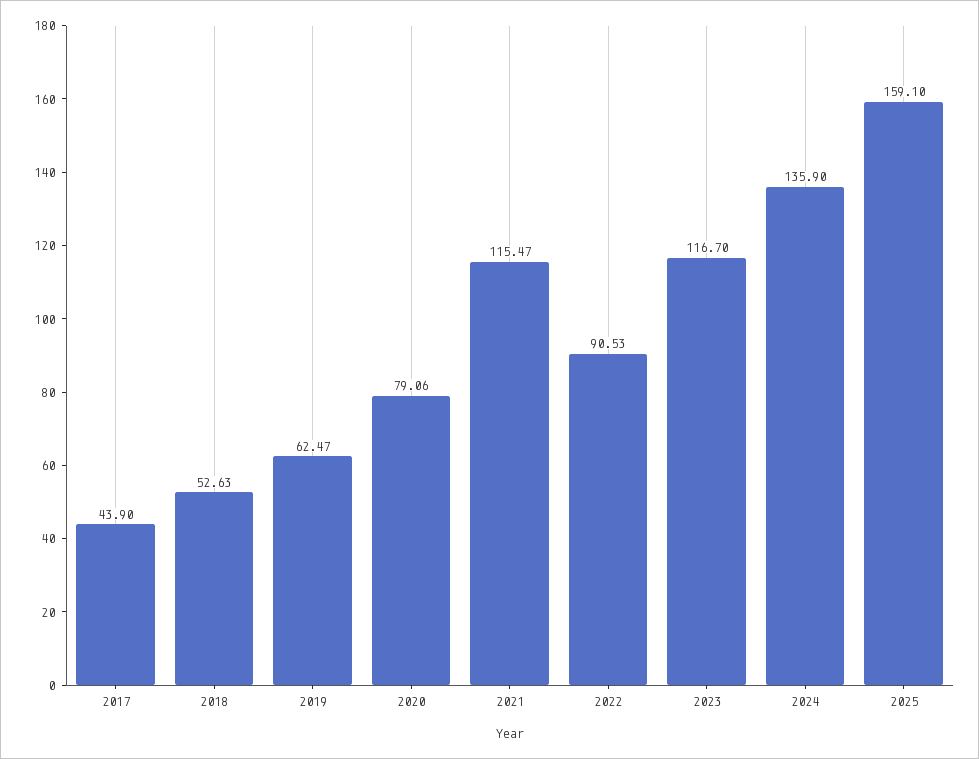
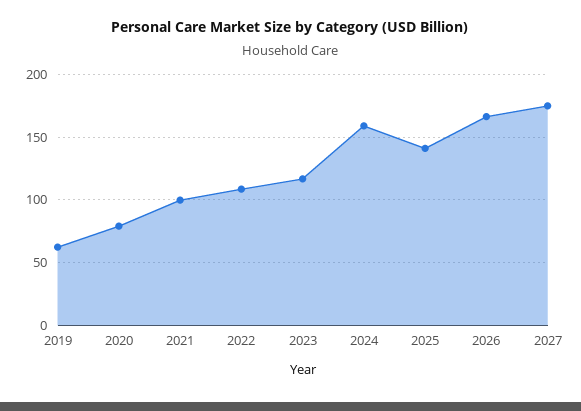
2017: 43.9 -> none
2018: 52.63 -> none
2021: 115.47 -> 100
2022: 90.53 -> 110
2024: 135.9 -> 160
2025: 159.1 -> 140
2026: none -> 165
2027: none -> 175

